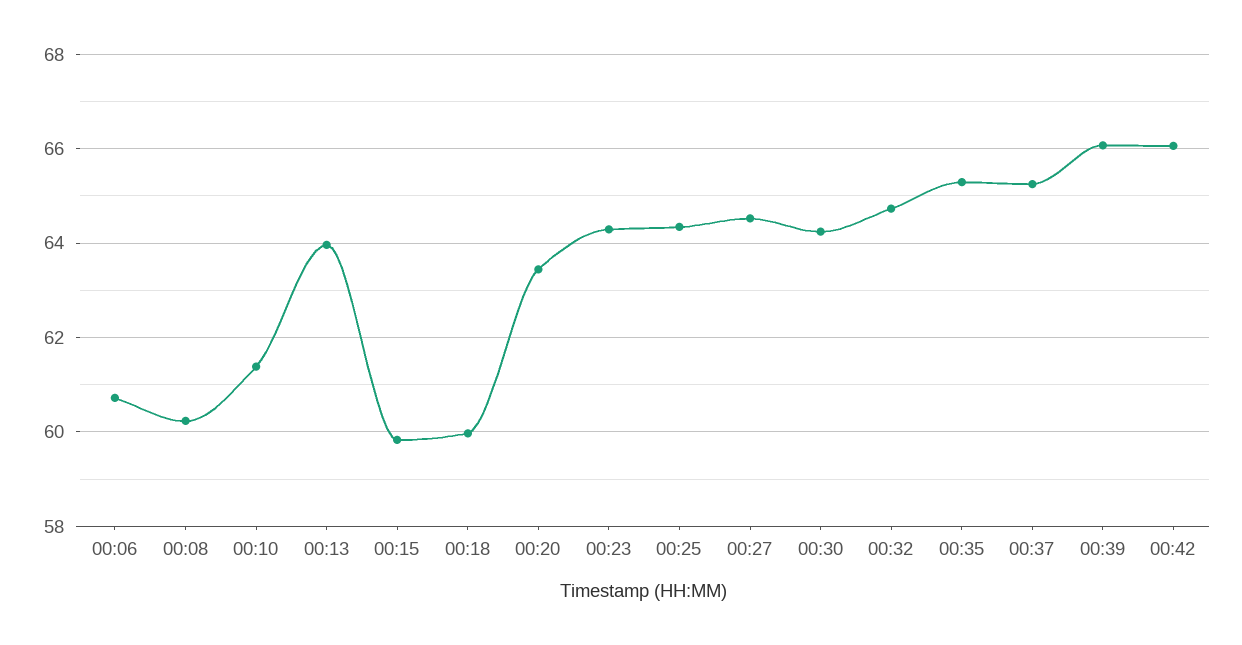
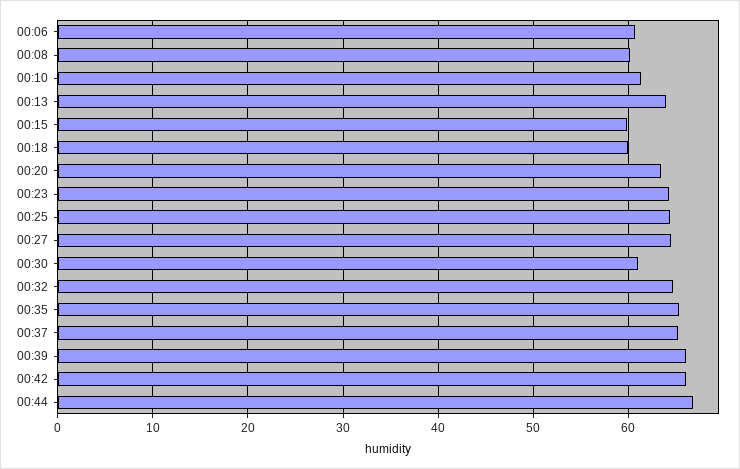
00:30: 64.2 -> 61
00:44: none -> 67

